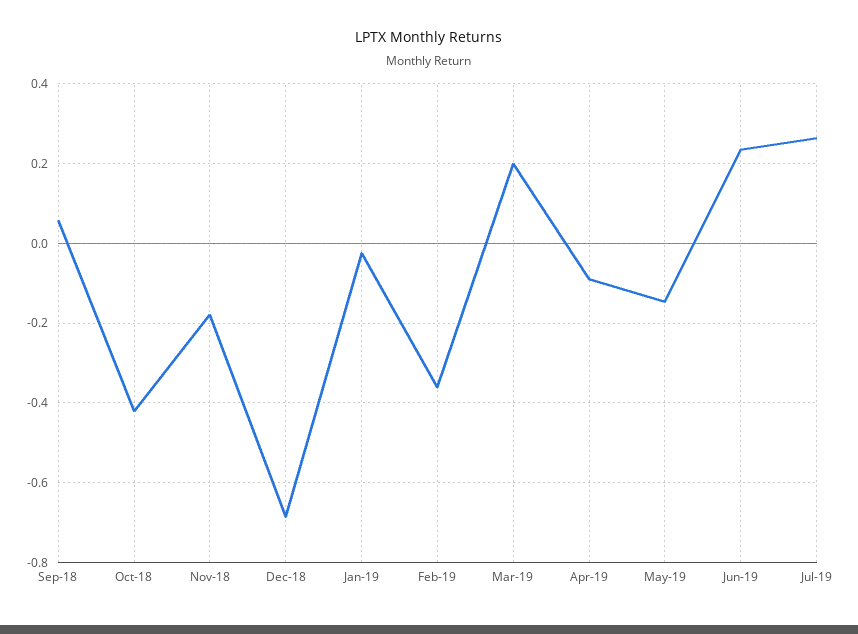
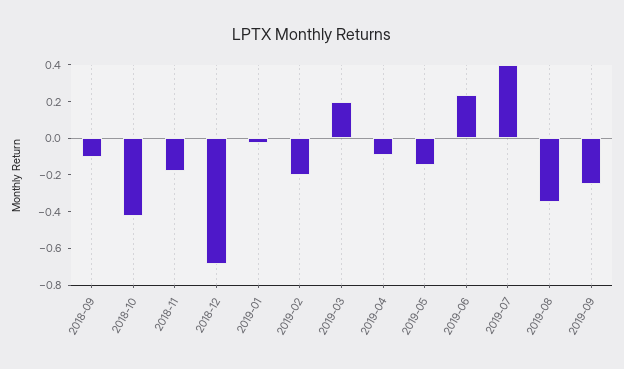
Sep-18: 0.06 -> -0.1
Feb-19: -0.36 -> -0.2
Jul-19: 0.26 -> 0.4
2019-08: none -> -0.35
2019-09: none -> -0.25

